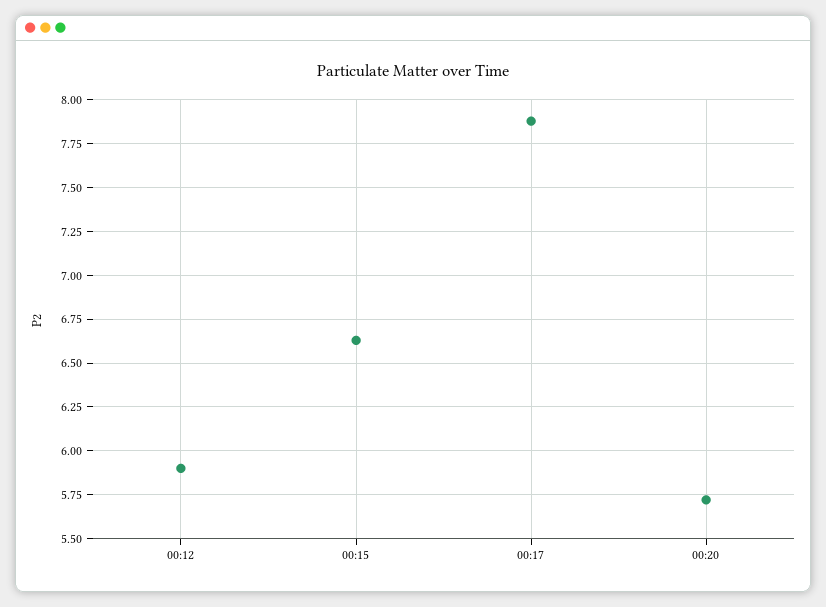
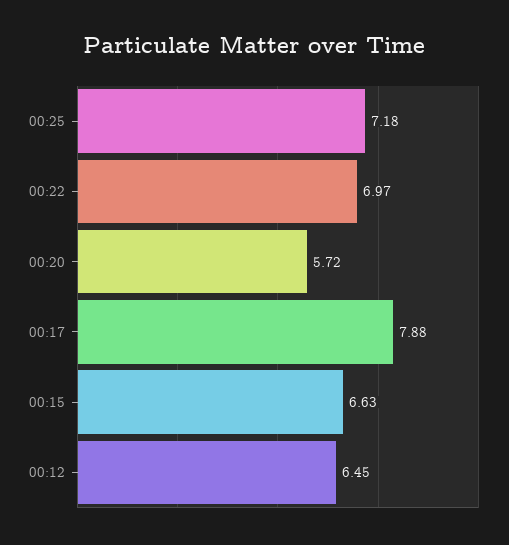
00:12: 5.9 -> 6.45
00:25: none -> 7.18
00:22: none -> 6.97

